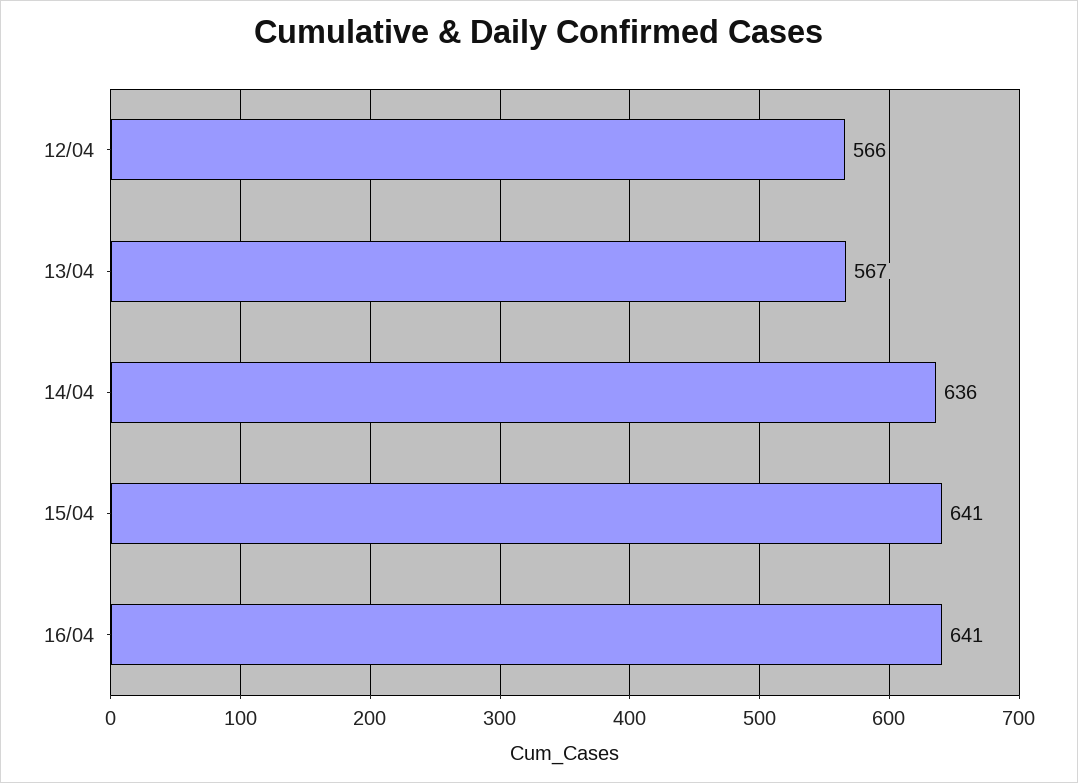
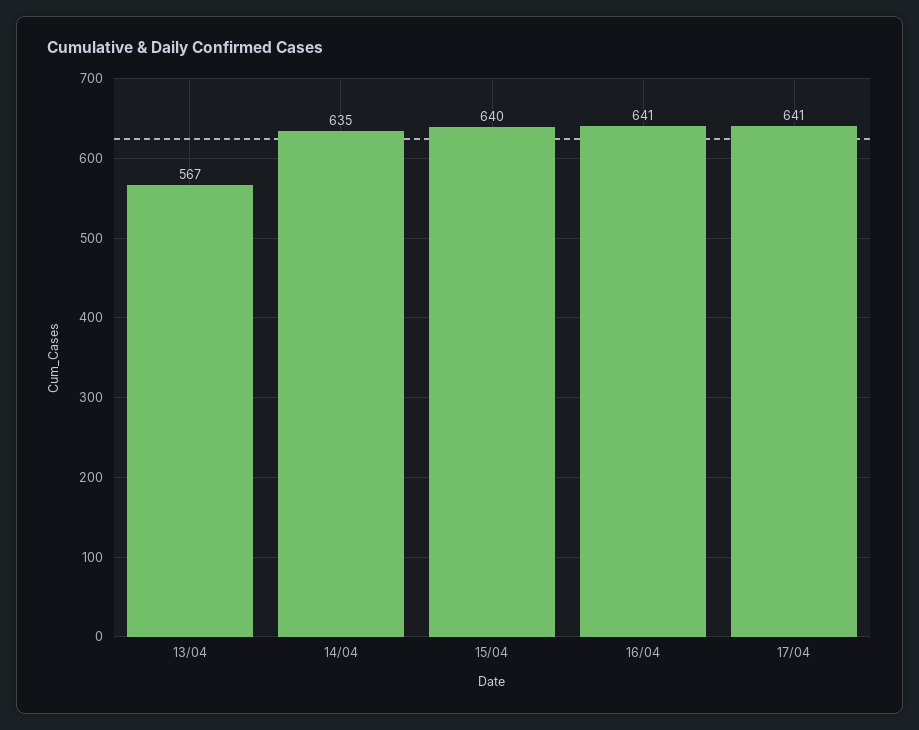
12/04: 566 -> none
14/04: 636 -> 635
15/04: 641 -> 640
17/04: none -> 641

